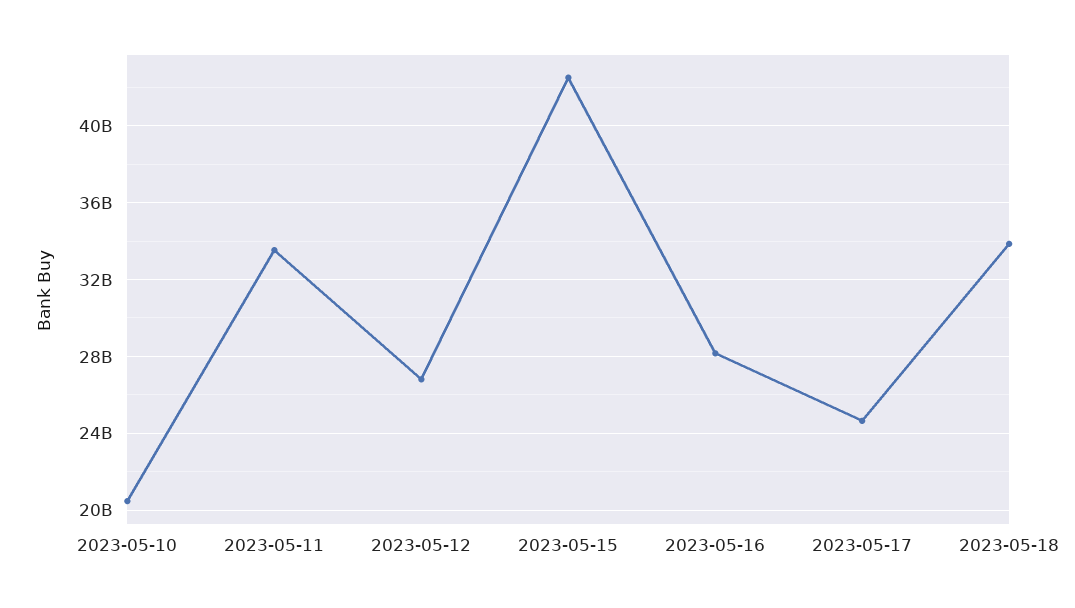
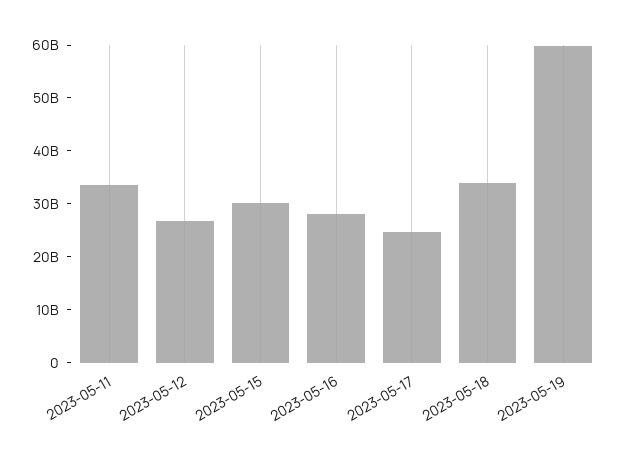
2023-05-10: 20500000000 -> none
2023-05-15: 42500000000 -> 30000000000
2023-05-19: none -> 60000000000

